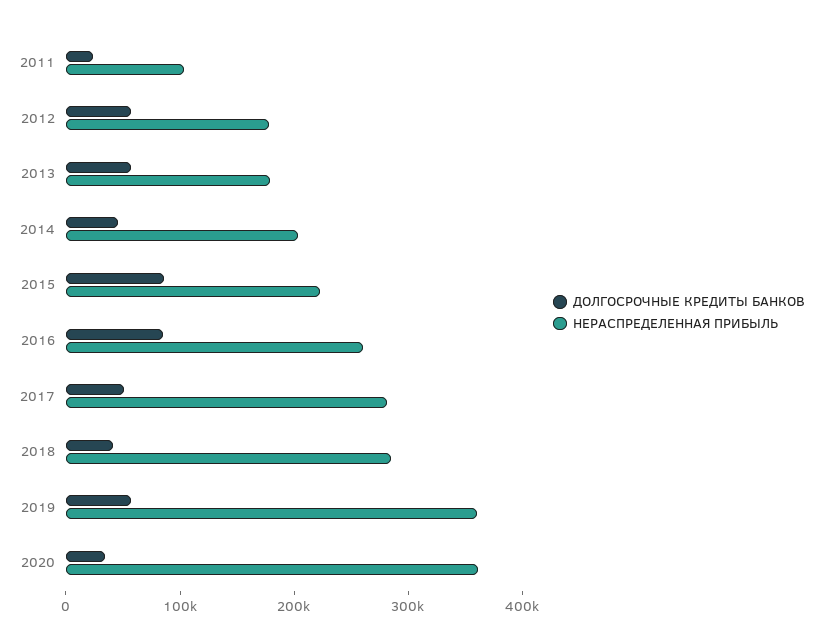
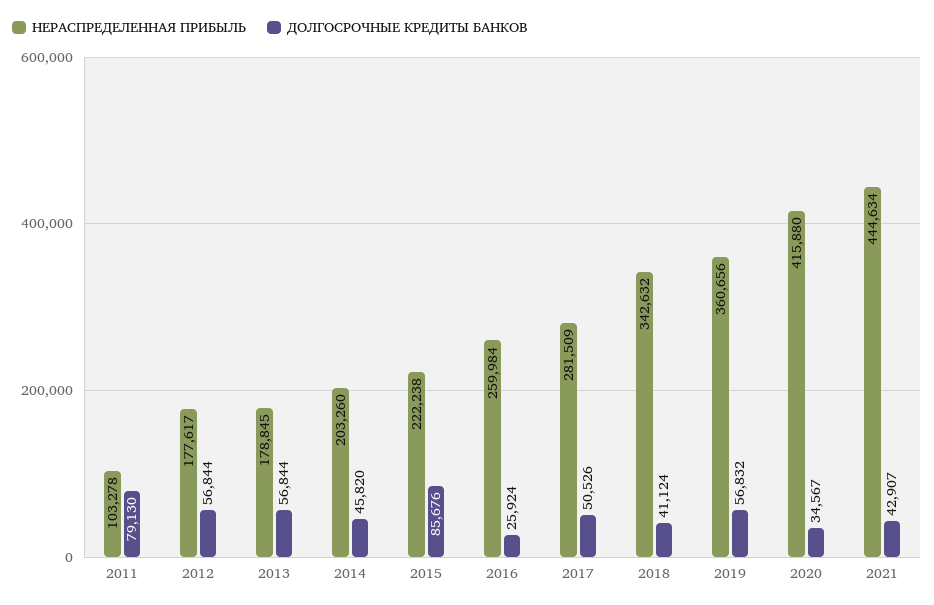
ДОЛГОСРОЧНЫЕ КРЕДИТЫ БАНКОВ, 2011: 20000 -> 79130
ДОЛГОСРОЧНЫЕ КРЕДИТЫ БАНКОВ, 2016: 80000 -> 25924
НЕРАСПРЕДЕЛЕННАЯ ПРИБЫЛЬ, 2018: 280000 -> 342632
НЕРАСПРЕДЕЛЕННАЯ ПРИБЫЛЬ, 2020: 360000 -> 415880
НЕРАСПРЕДЕЛЕННАЯ ПРИБЫЛЬ, 2021: none -> 444634
ДОЛГОСРОЧНЫЕ КРЕДИТЫ БАНКОВ, 2021: none -> 42907

